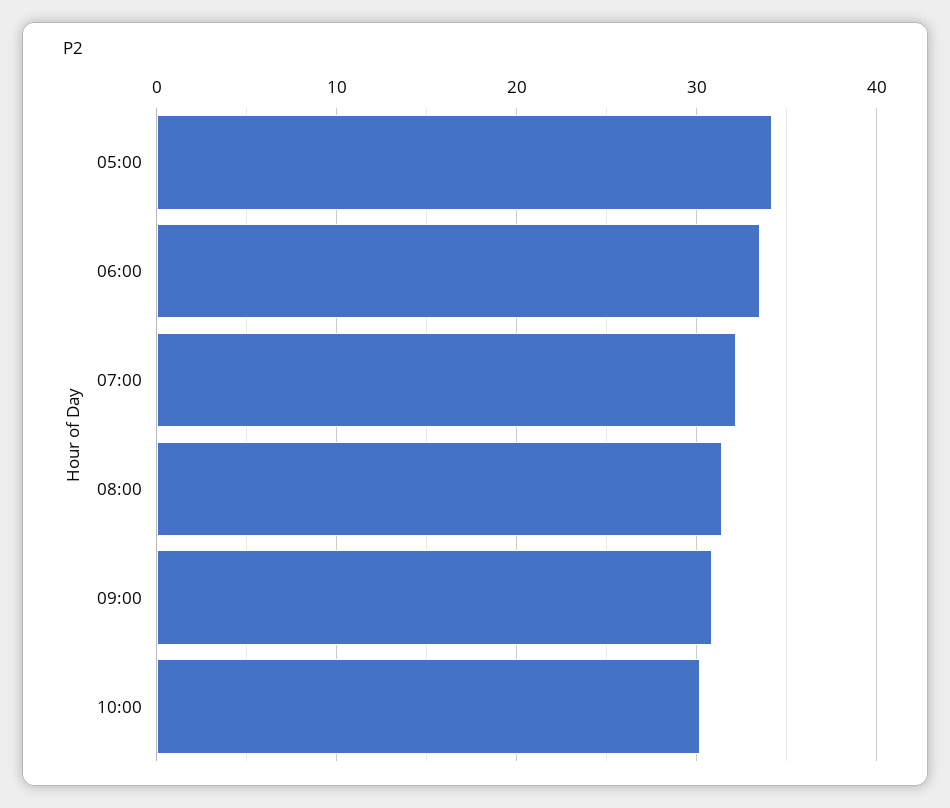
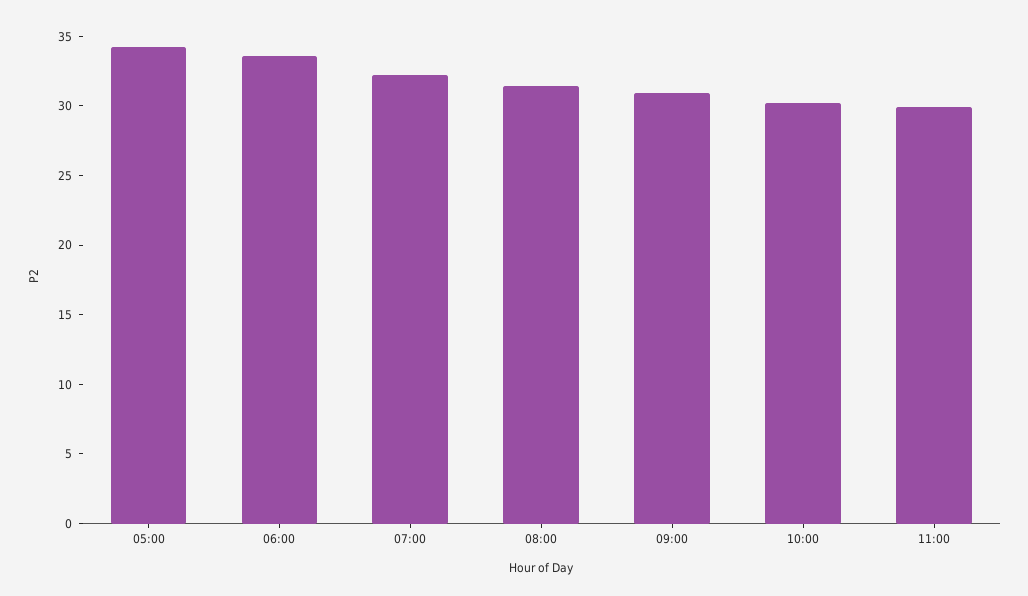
11:00: none -> 30

